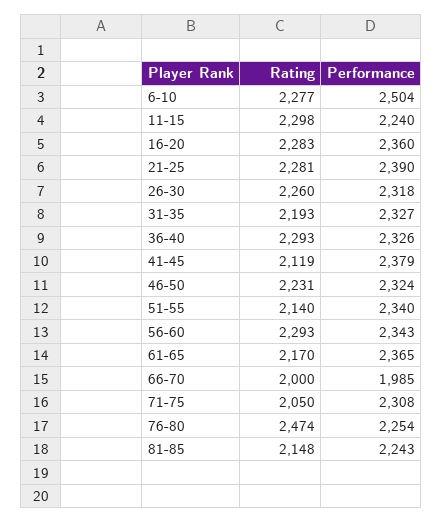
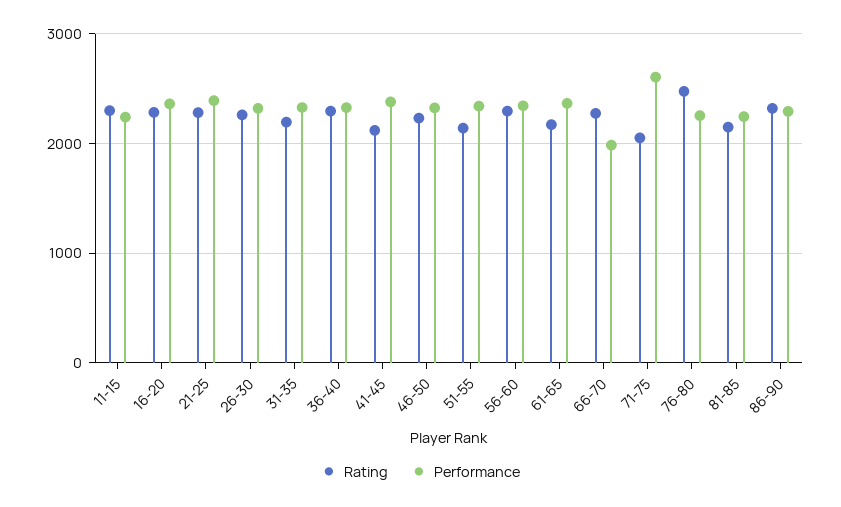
Rating, 6-10: 2277 -> none
Performance, 6-10: 2504 -> none
Rating, 66-70: 2000 -> 2300
Performance, 71-75: 2308 -> 2600
Rating, 86-90: none -> 2300
Performance, 86-90: none -> 2300

